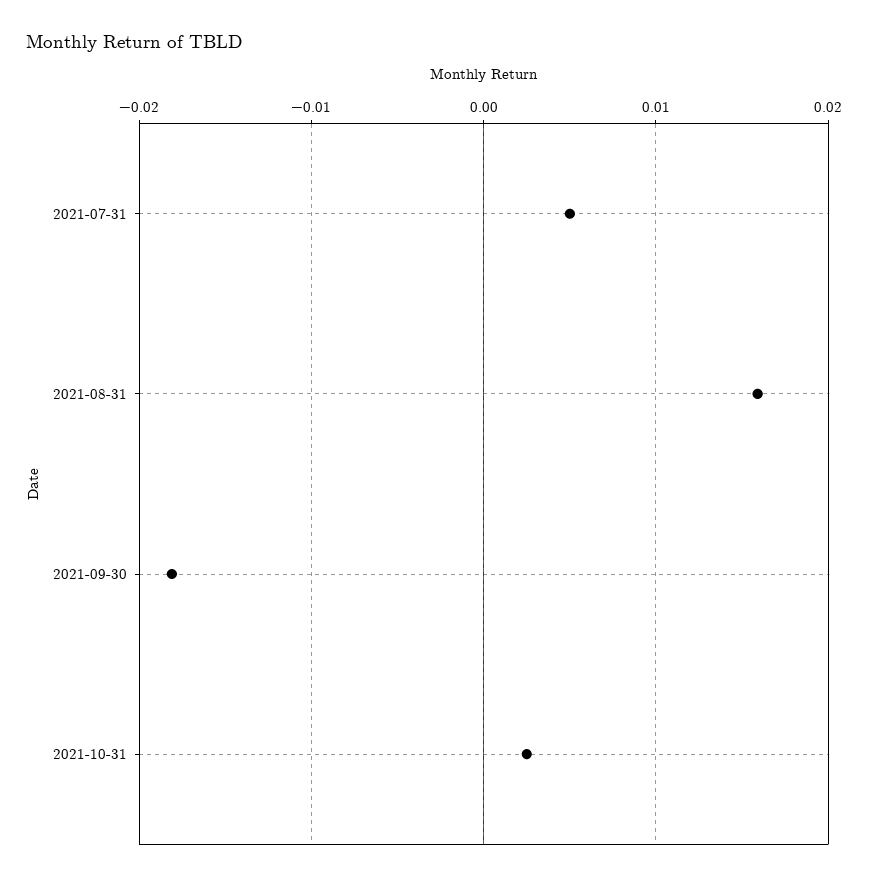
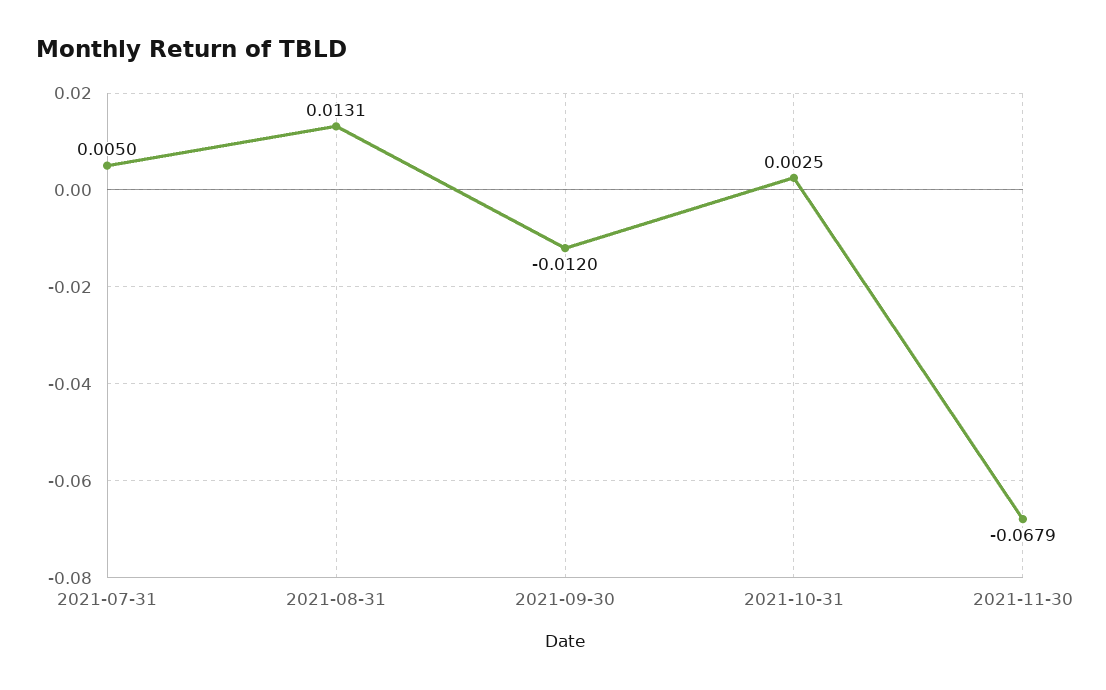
2021-08-31: 0.016 -> 0.0131
2021-09-30: -0.018 -> -0.012
2021-11-30: none -> -0.0679

